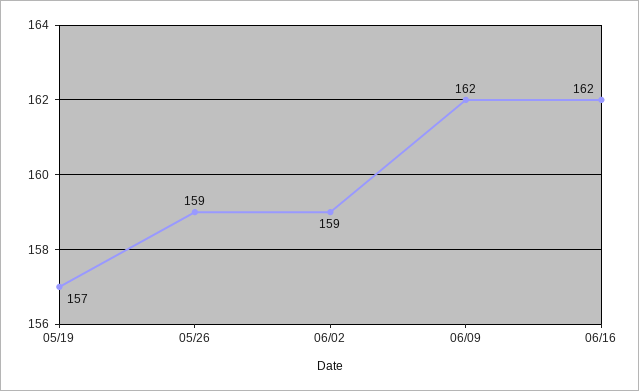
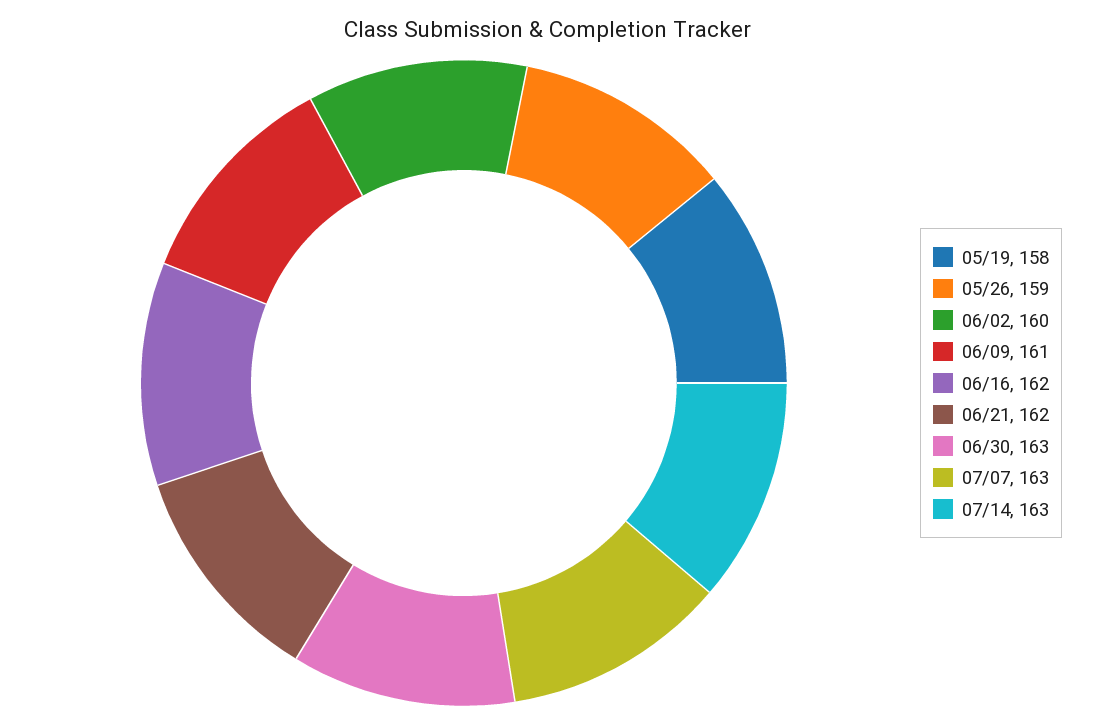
05/19: 157 -> 158
06/02: 159 -> 160
06/09: 162 -> 161
06/21: none -> 162
06/30: none -> 163
07/07: none -> 163
07/14: none -> 163

